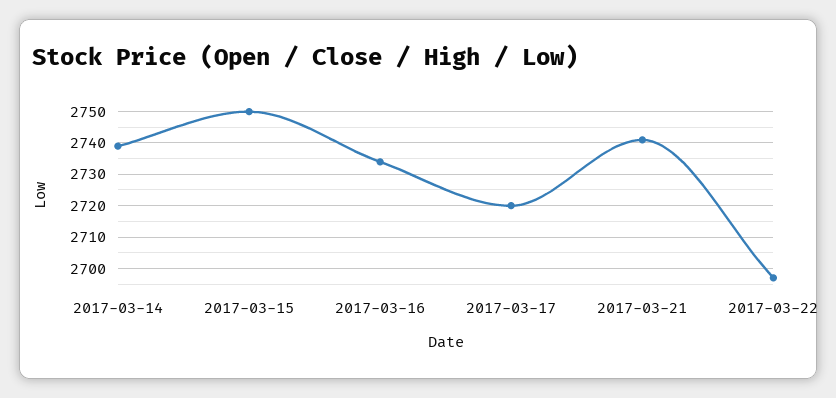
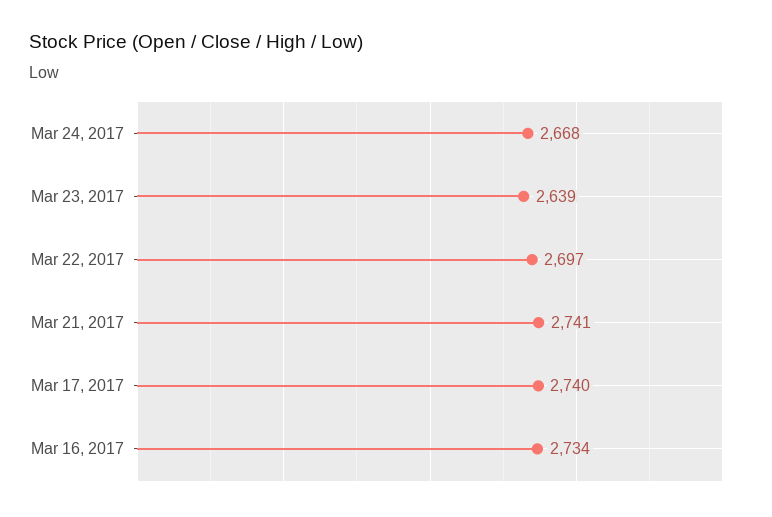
2017-03-14: 2740 -> none
2017-03-15: 2750 -> none
2017-03-17: 2720 -> 2740
Mar 24, 2017: none -> 2668
Mar 23, 2017: none -> 2639

